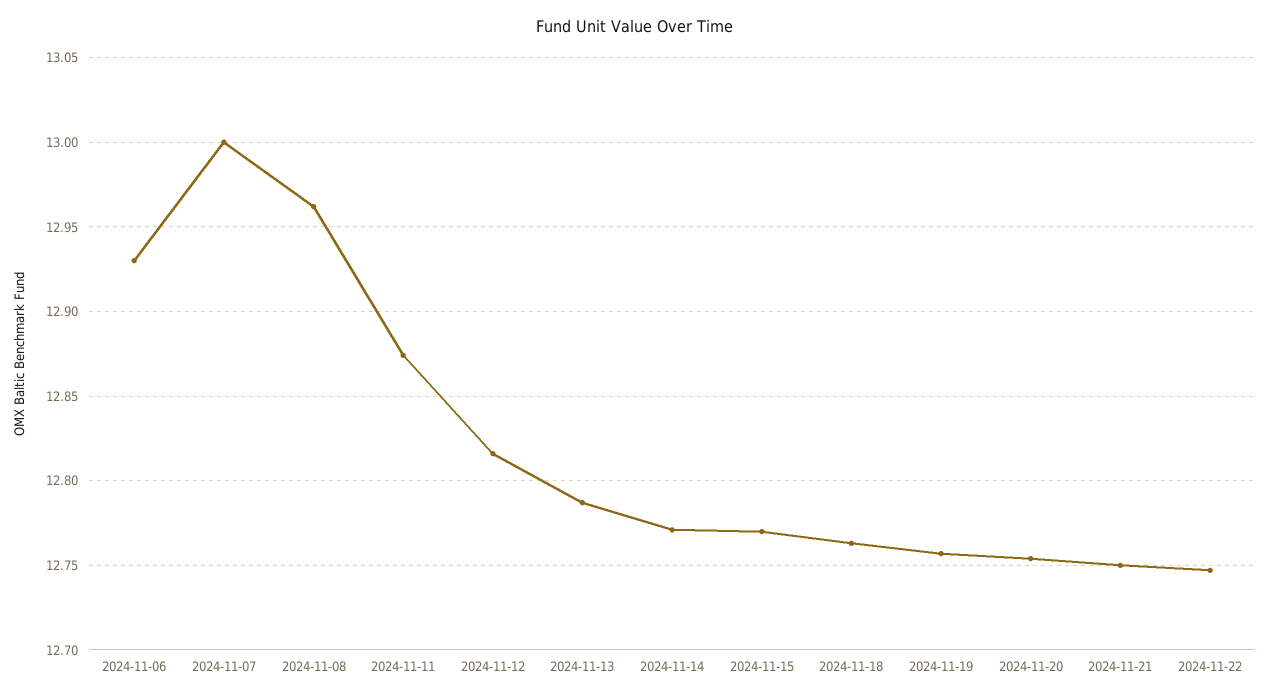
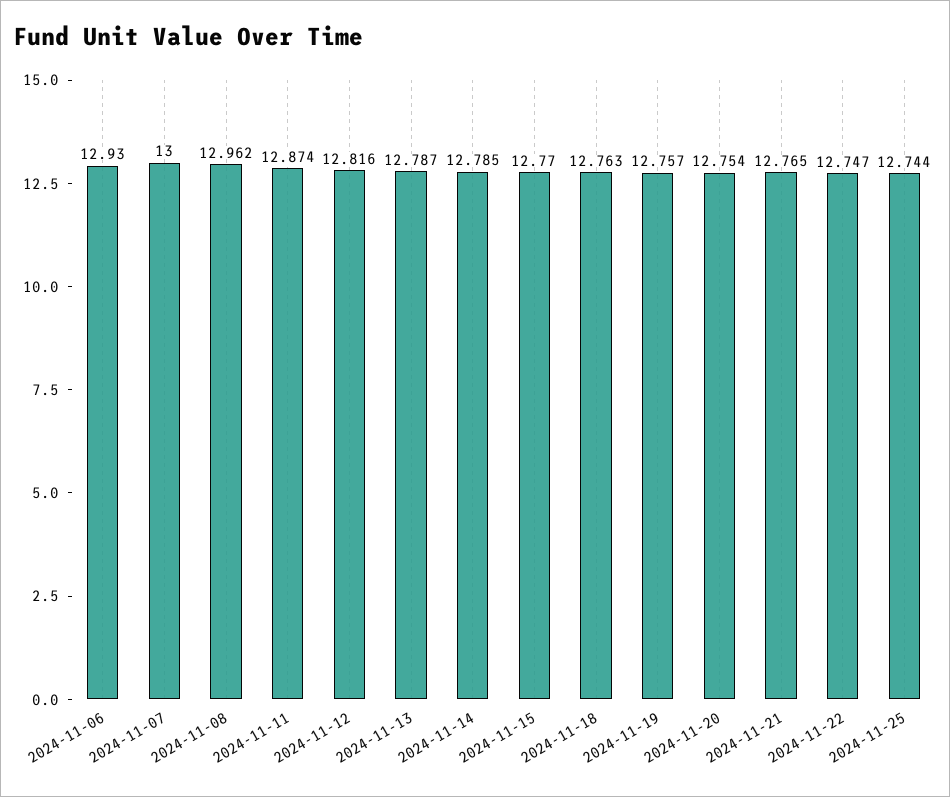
2024-11-14: 12.77 -> 12.785
2024-11-21: 12.75 -> 12.765
2024-11-25: none -> 12.744

